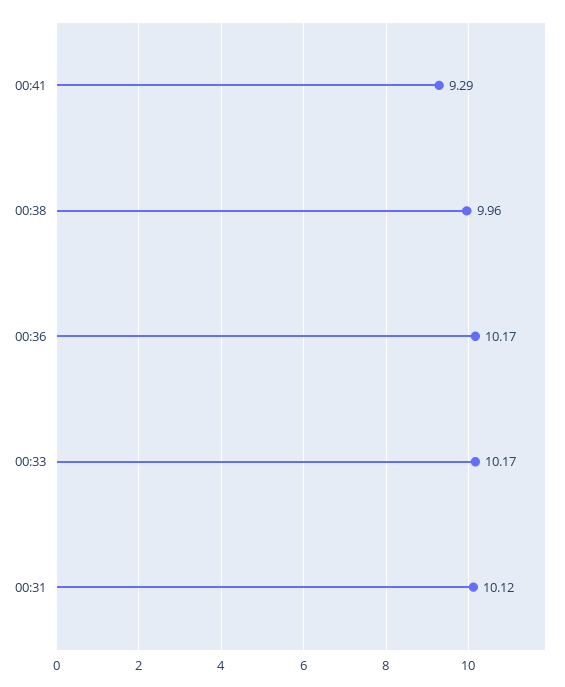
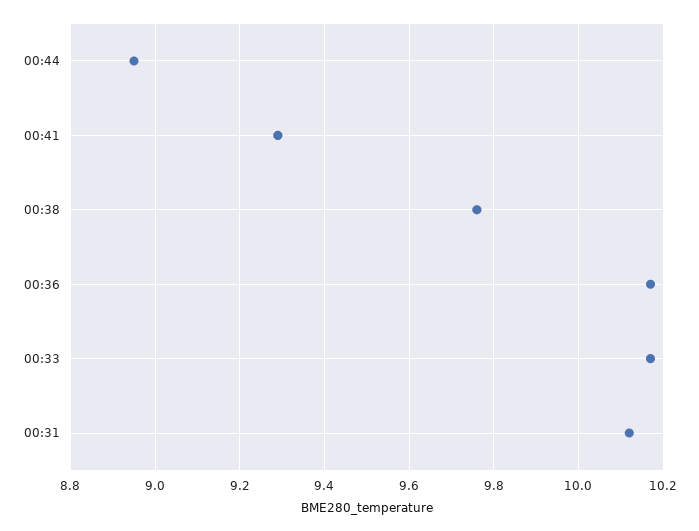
00:38: 9.96 -> 9.75
00:44: none -> 8.95

